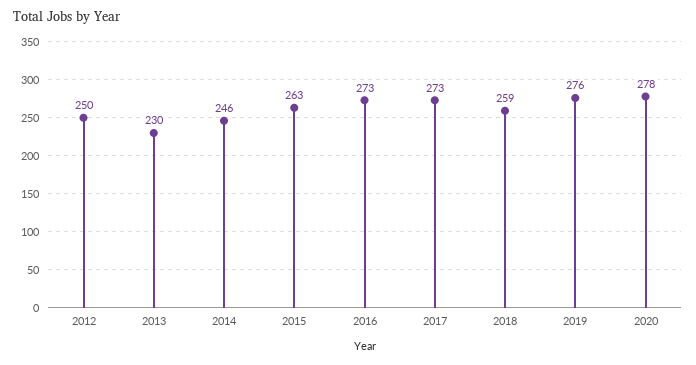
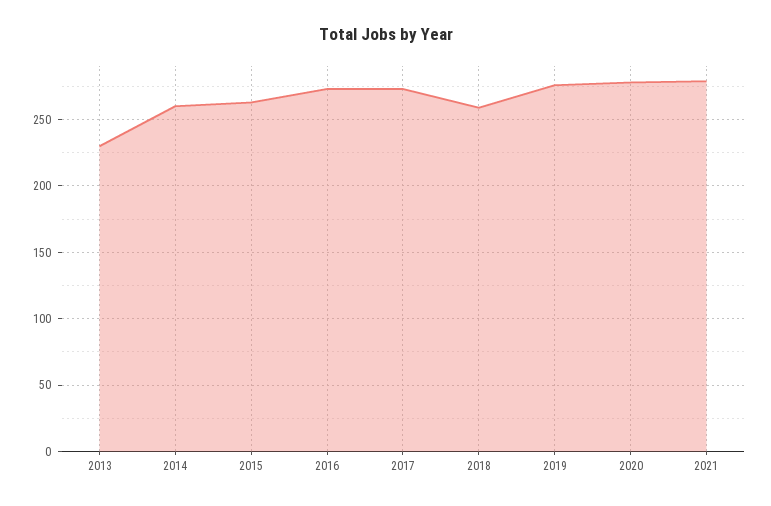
2012: 250 -> none
2014: 246 -> 260
2021: none -> 280

